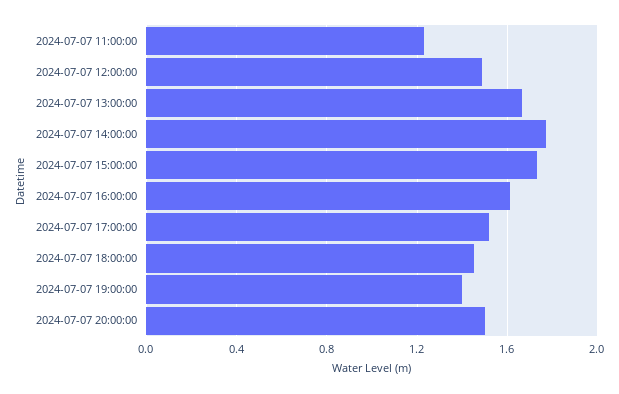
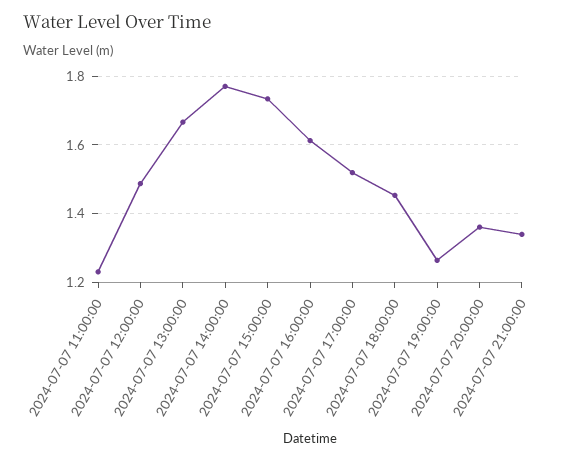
2024-07-07 19:00:00: 1.4 -> 1.26
2024-07-07 20:00:00: 1.5 -> 1.36
2024-07-07 21:00:00: none -> 1.34

